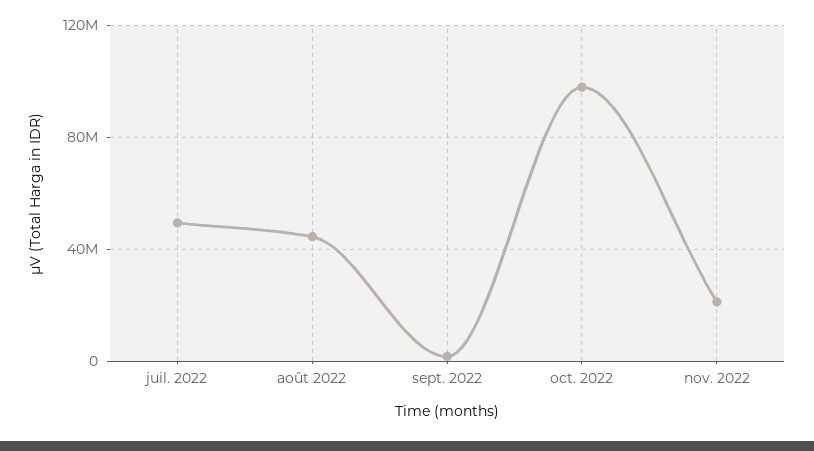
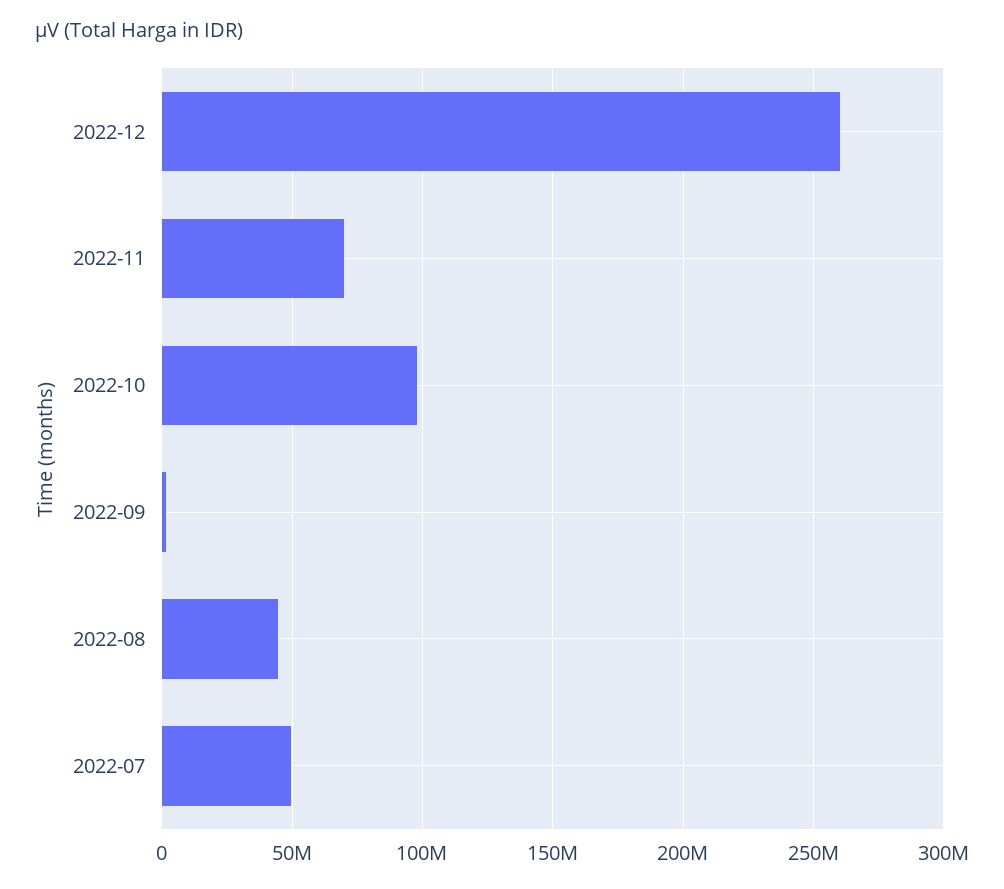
nov. 2022: 20000000 -> 70000000
2022-12: none -> 260000000

